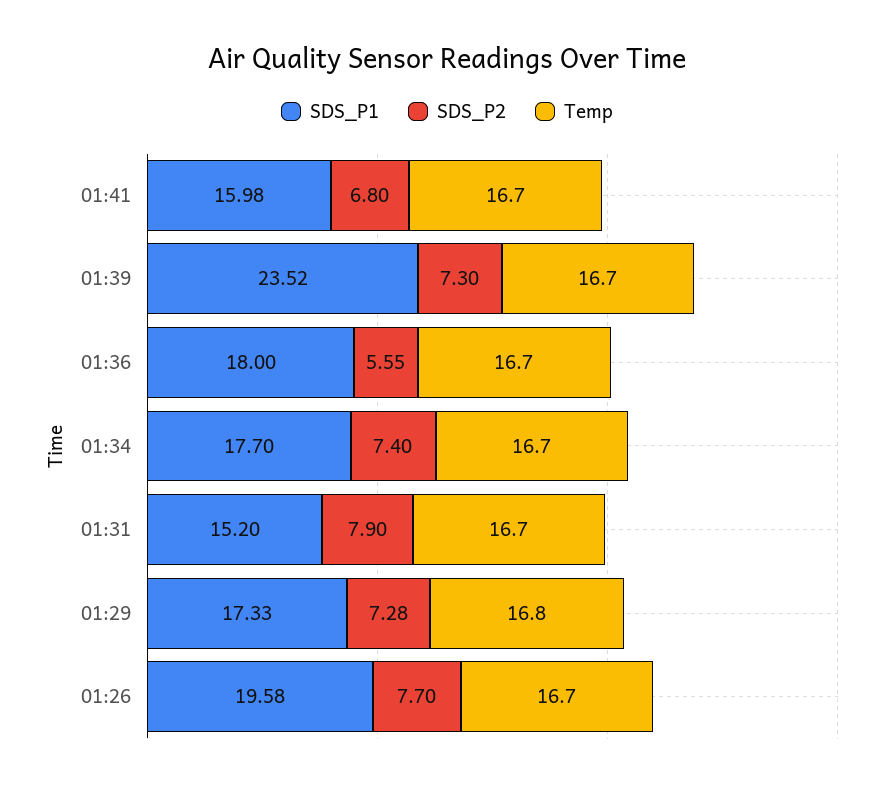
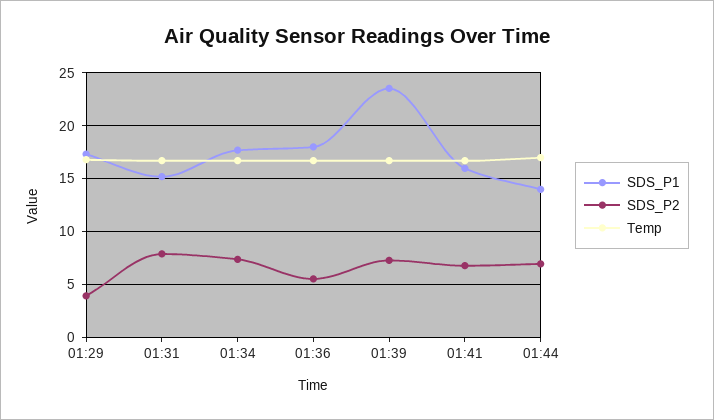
SDS_P2, 01:29: 7.28 -> 4
SDS_P1, 01:26: 19.58 -> none
SDS_P2, 01:26: 7.7 -> none
Temp, 01:26: 16.7 -> none
SDS_P1, 01:44: none -> 14
SDS_P2, 01:44: none -> 7
Temp, 01:44: none -> 17

